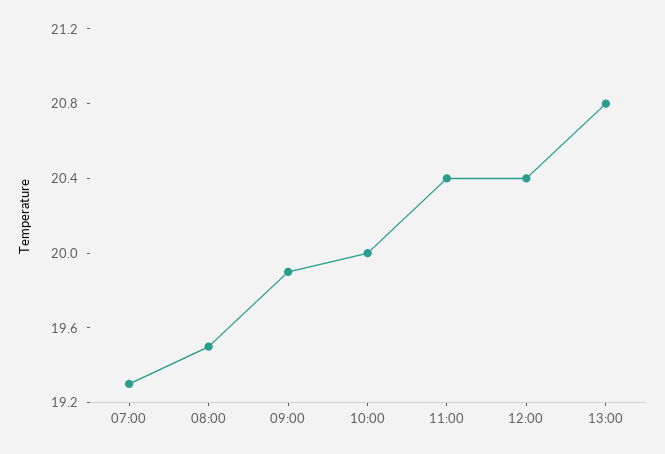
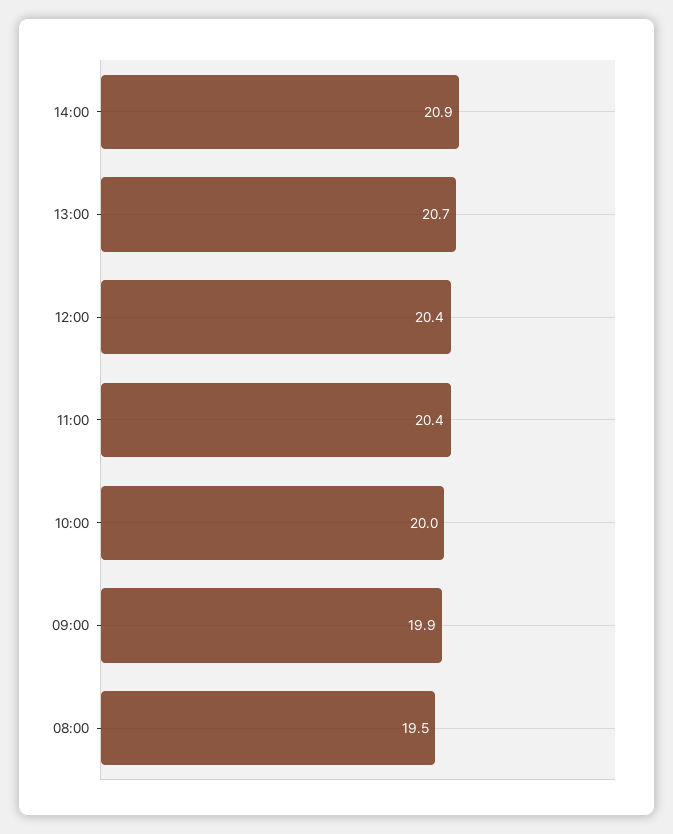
07:00: 19.3 -> none
13:00: 20.8 -> 20.7
14:00: none -> 20.9

